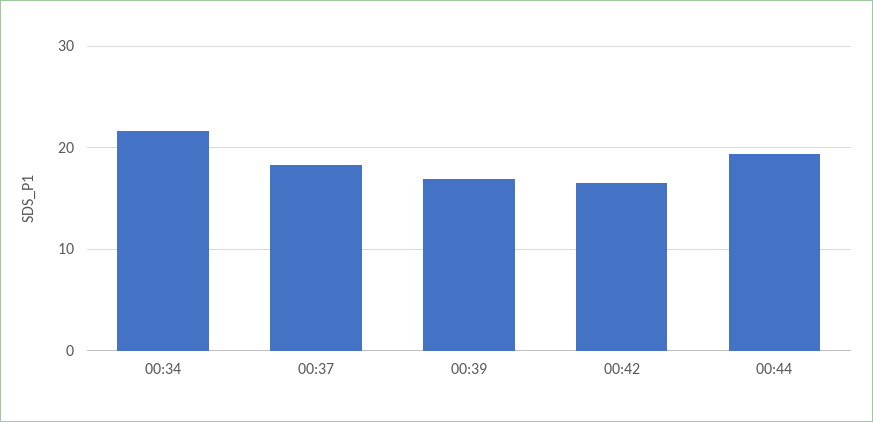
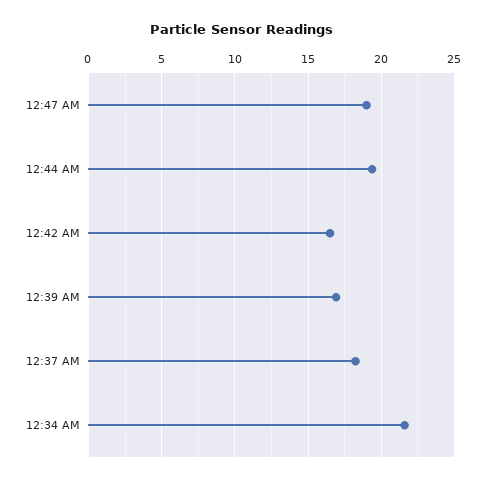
12:47 AM: none -> 19

